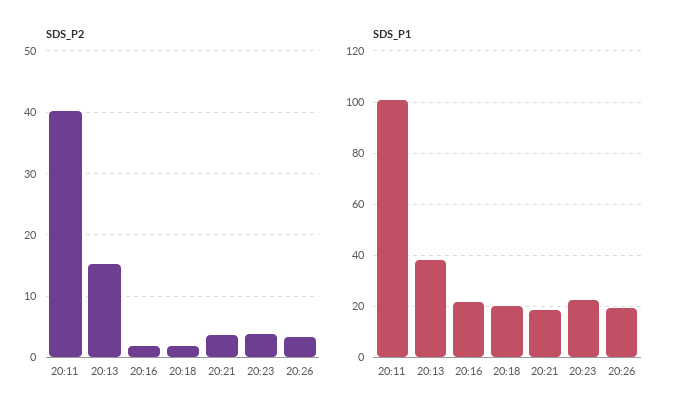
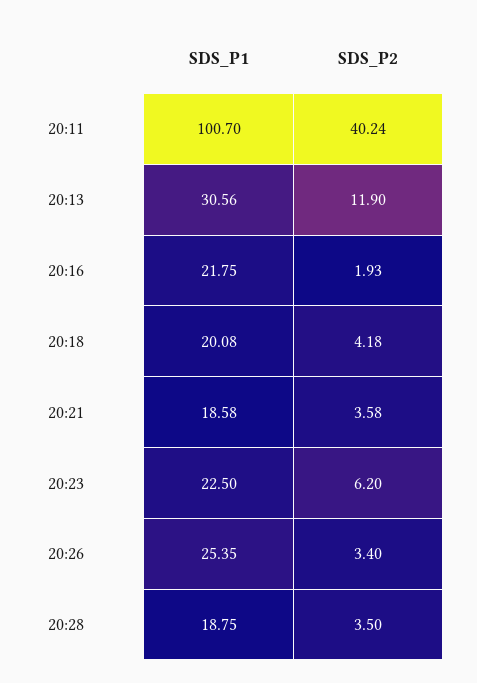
SDS_P2, 20:13: 15 -> 11.9
SDS_P2, 20:18: 2 -> 4.18
SDS_P2, 20:23: 4 -> 6.2
SDS_P1, 20:13: 37.5 -> 30.56
SDS_P1, 20:26: 20 -> 25.35
SDS_P1, 20:28: none -> 18.75
SDS_P2, 20:28: none -> 3.5

